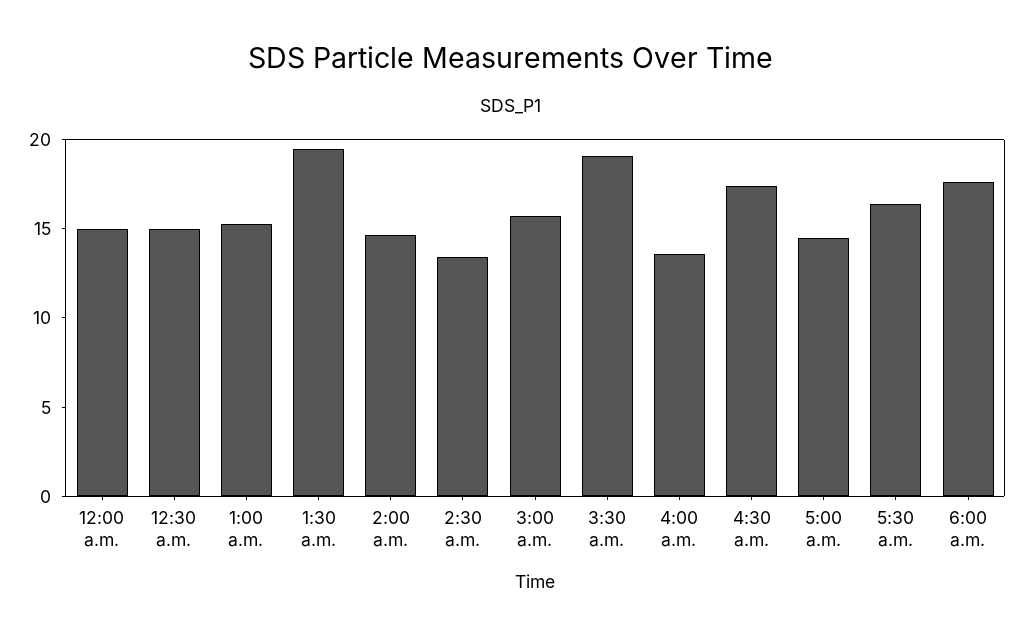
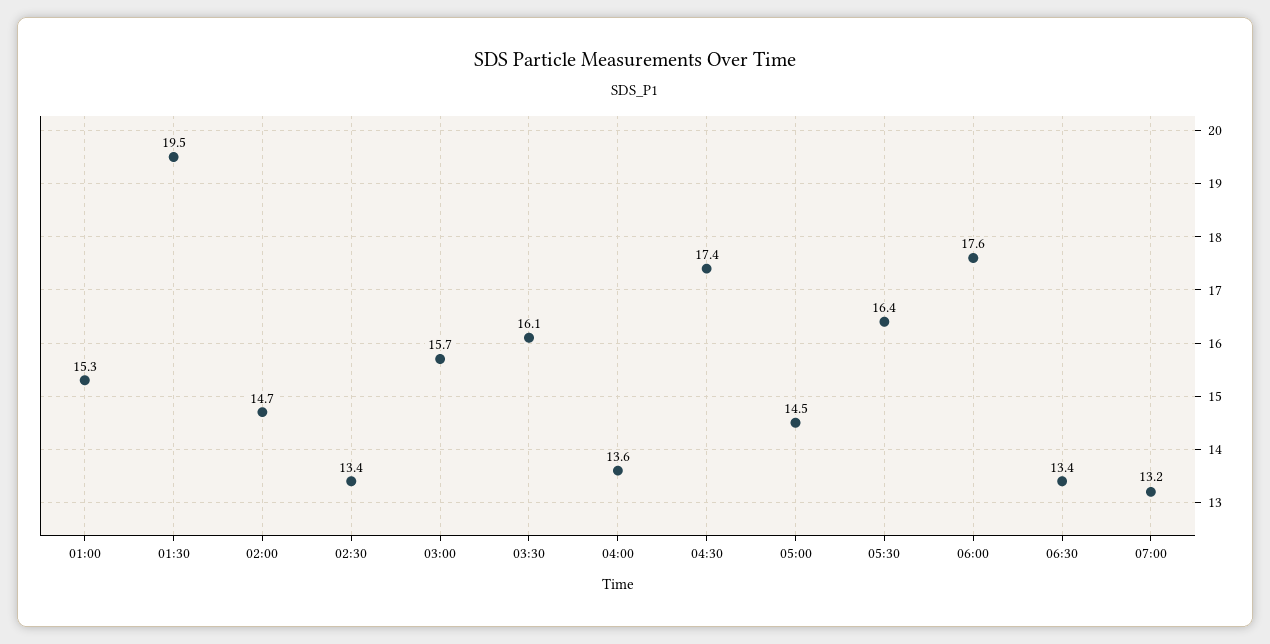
12:00 a.m.: 15 -> none
12:30 a.m.: 15 -> none
3:30 a.m.: 19 -> 16.1
06:30: none -> 13.4
07:00: none -> 13.2

